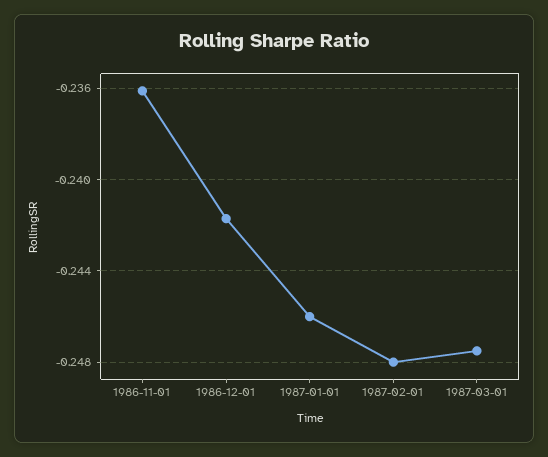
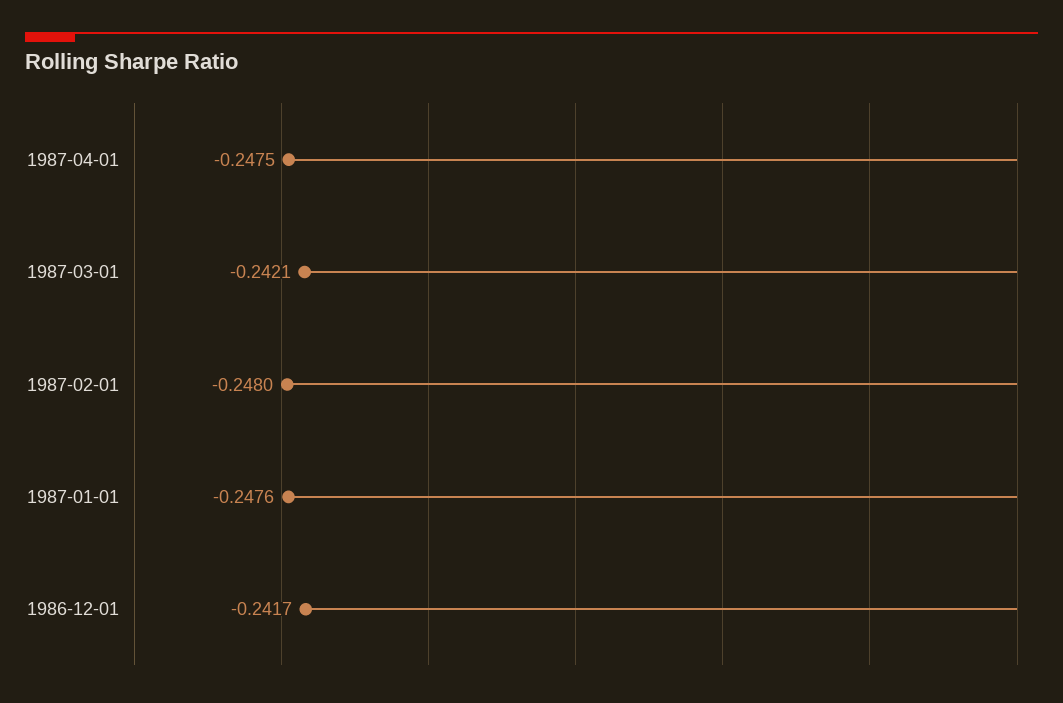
1986-11-01: -0.236 -> none
1987-01-01: -0.246 -> -0.2476
1987-03-01: -0.2475 -> -0.2421
1987-04-01: none -> -0.2475

